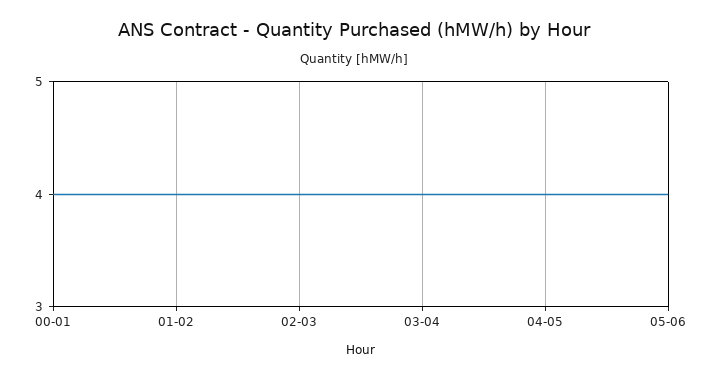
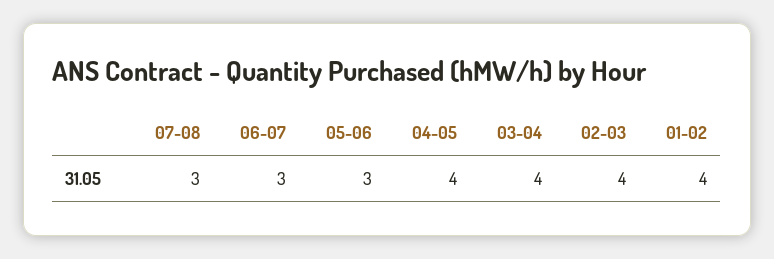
00-01: 4 -> none
05-06: 4 -> 3
07-08: none -> 3
06-07: none -> 3

